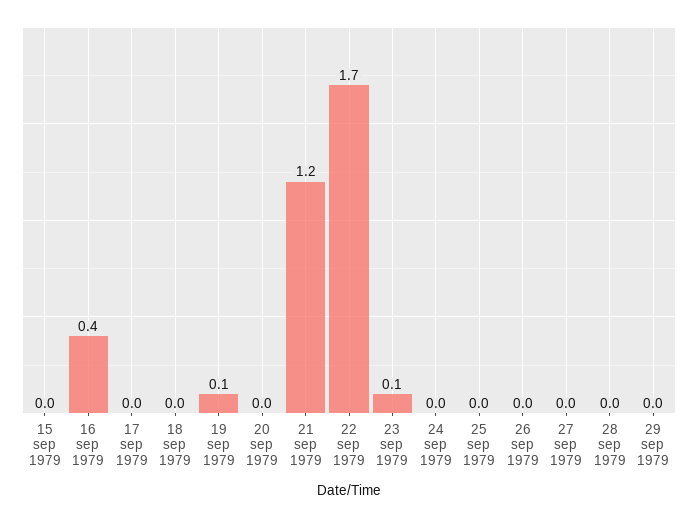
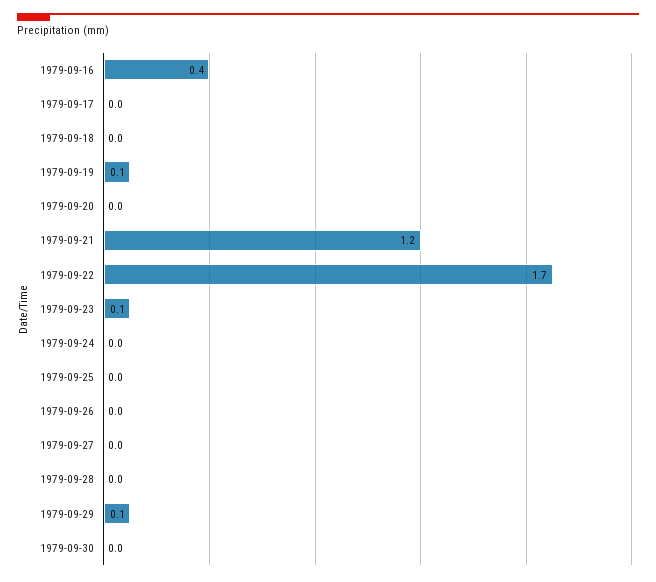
15 sep 1979: 0 -> none
29 sep 1979: 0 -> 0.1
1979-09-30: none -> 0

